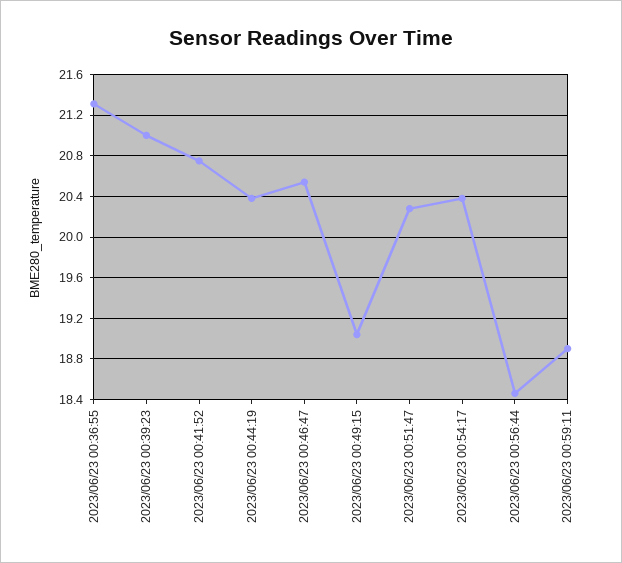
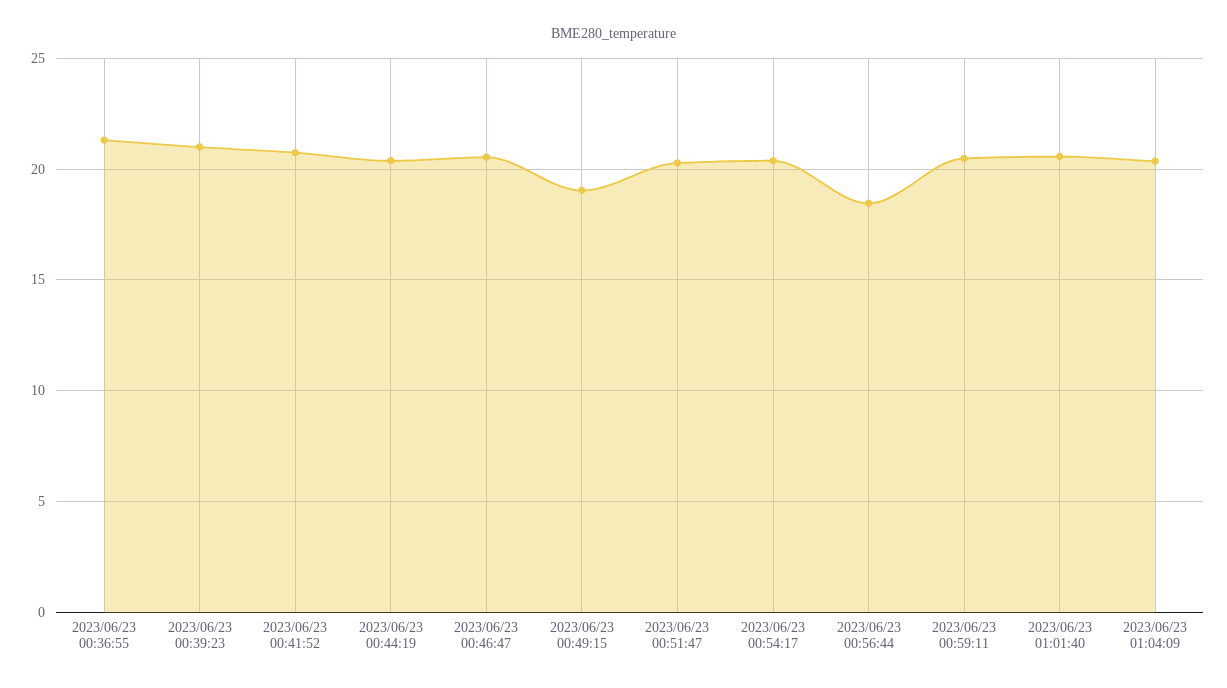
2023/06/23 00:59:11: 18.9 -> 20.5
2023/06/23 01:01:40: none -> 20.5
2023/06/23 01:04:09: none -> 20.5

